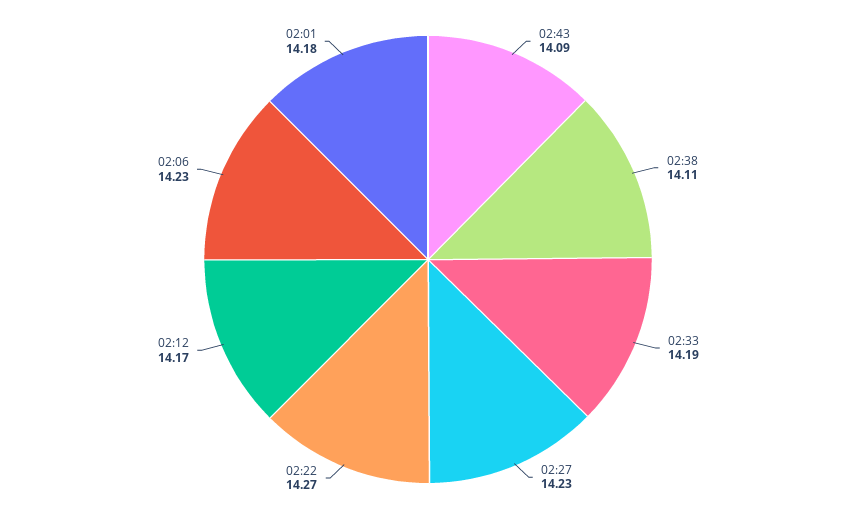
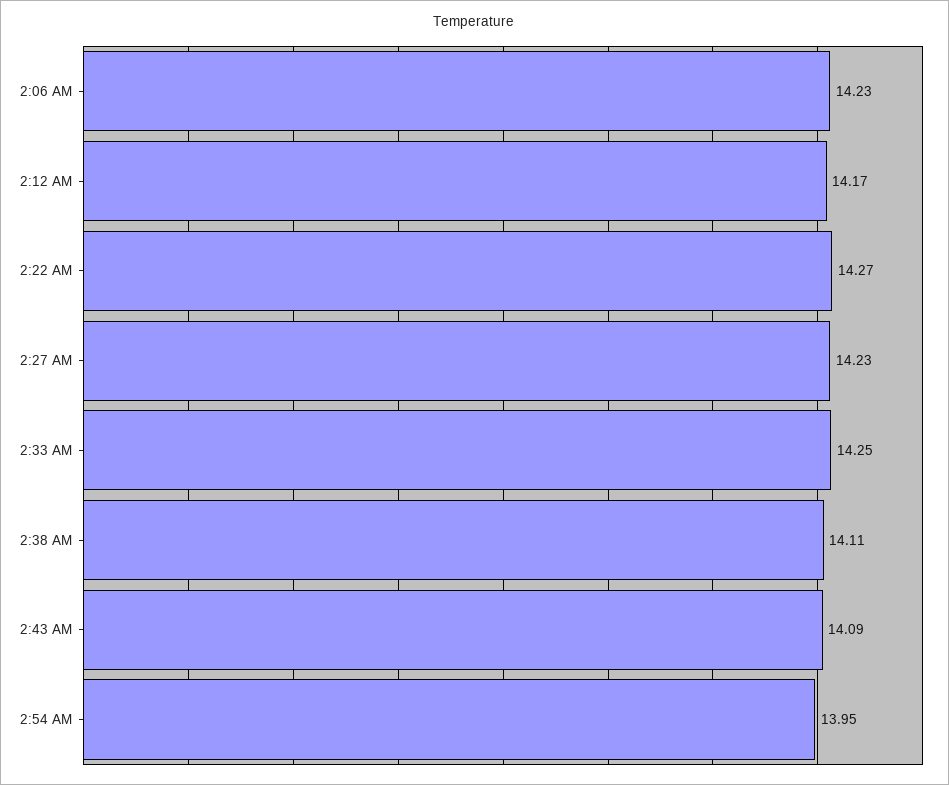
02:33: 14.19 -> 14.25
02:01: 14.18 -> none
2:54 AM: none -> 13.95

